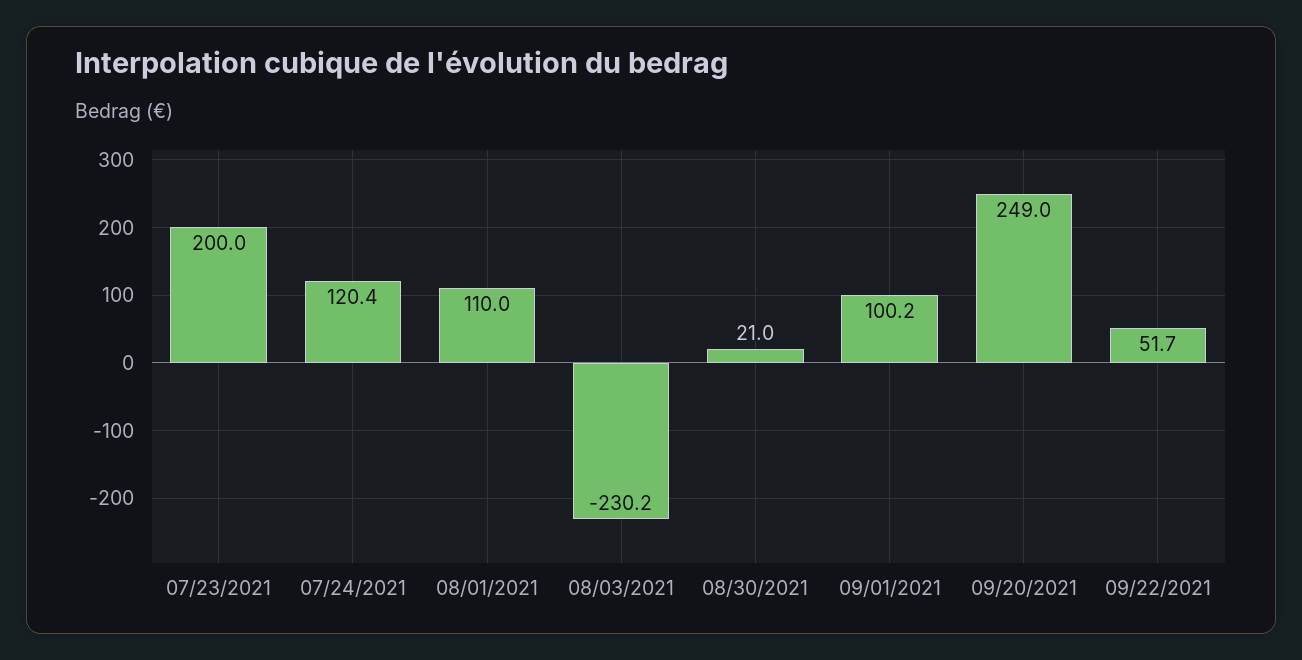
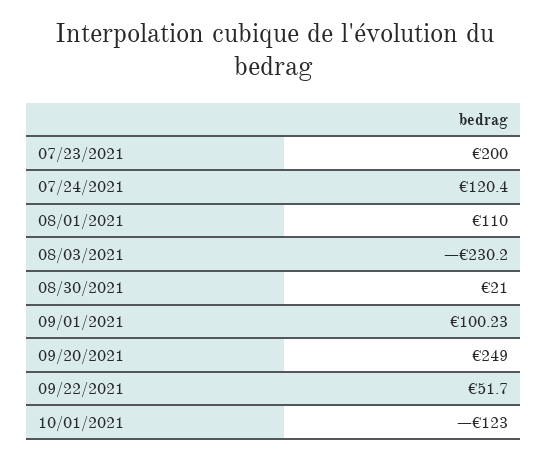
10/01/2021: none -> -123

